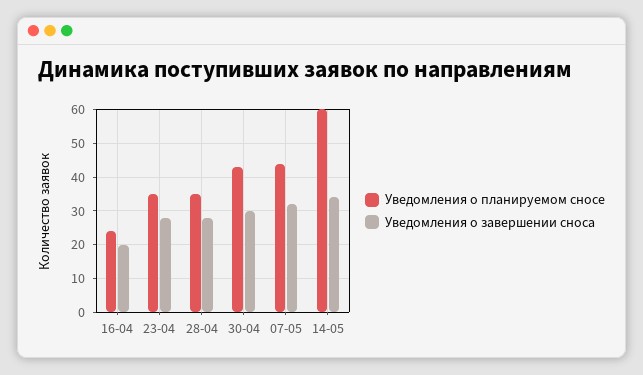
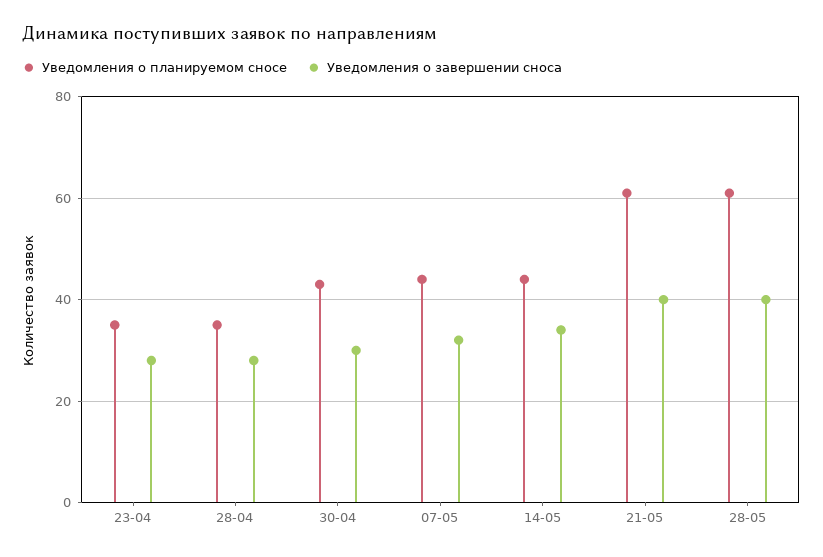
Уведомления о планируемом сносе, 16-04: 25 -> none
Уведомления о завершении сноса, 16-04: 20 -> none
Уведомления о планируемом сносе, 14-05: 60 -> 45
Уведомления о планируемом сносе, 21-05: none -> 60
Уведомления о завершении сноса, 21-05: none -> 40
Уведомления о планируемом сносе, 28-05: none -> 60
Уведомления о завершении сноса, 28-05: none -> 40

